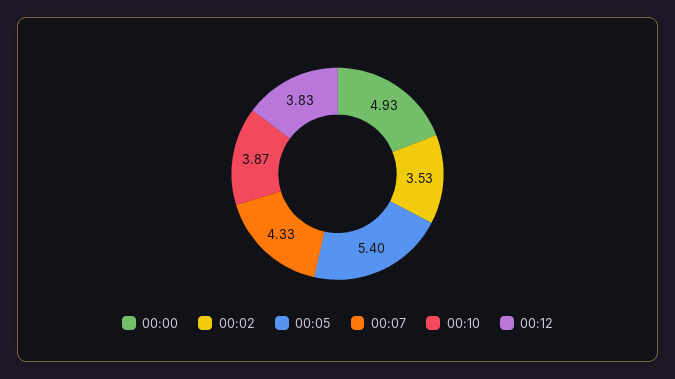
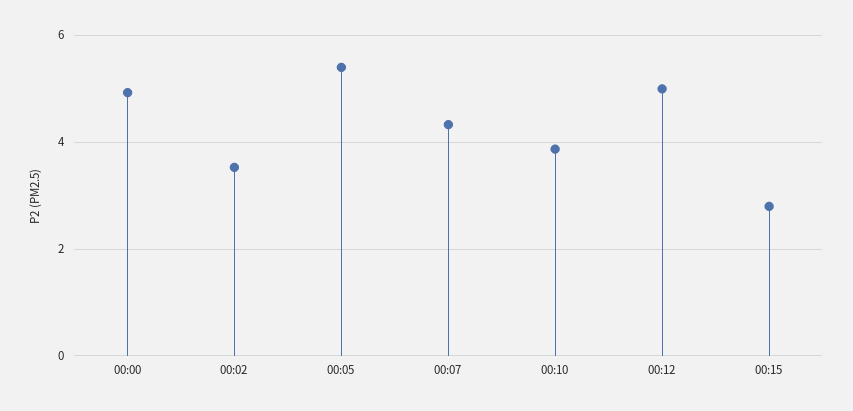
00:12: 3.83 -> 5
00:15: none -> 2.8

